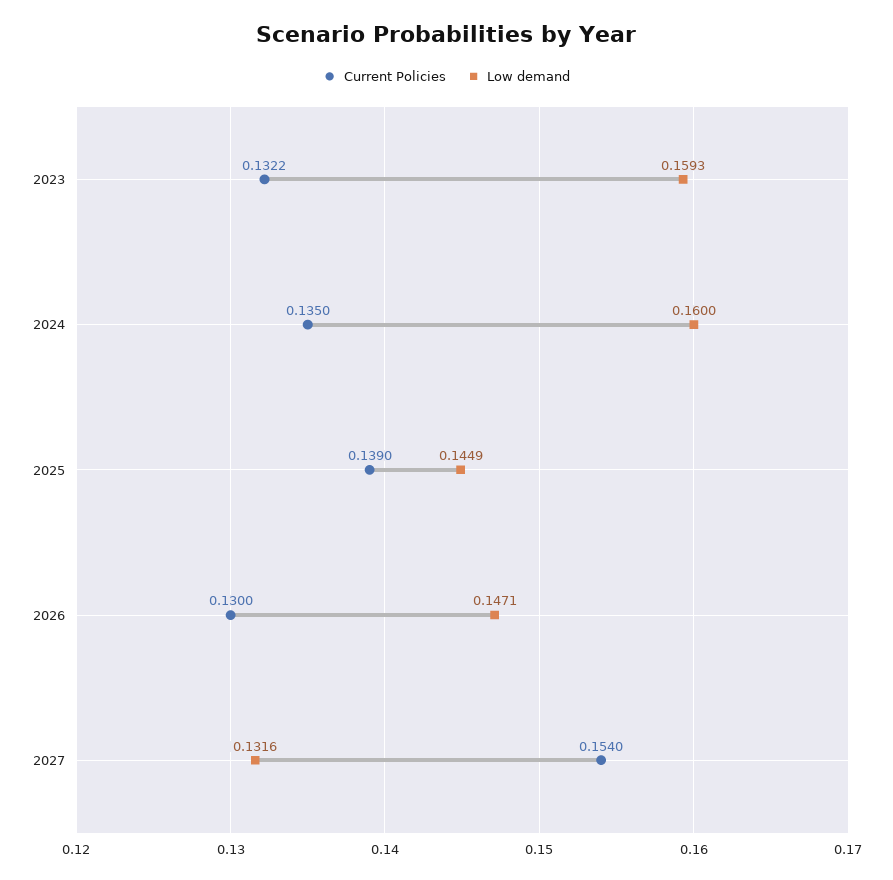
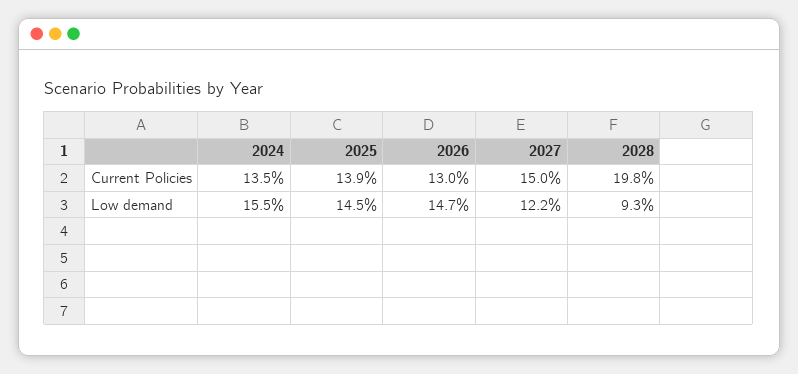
Current Policies, 2023: 0.1322 -> none
Low demand, 2023: 0.1593 -> none
Low demand, 2024: 0.16 -> 0.155
Current Policies, 2027: 0.154 -> 0.15
Low demand, 2027: 0.1316 -> 0.122
Current Policies, 2028: none -> 0.198
Low demand, 2028: none -> 0.093

